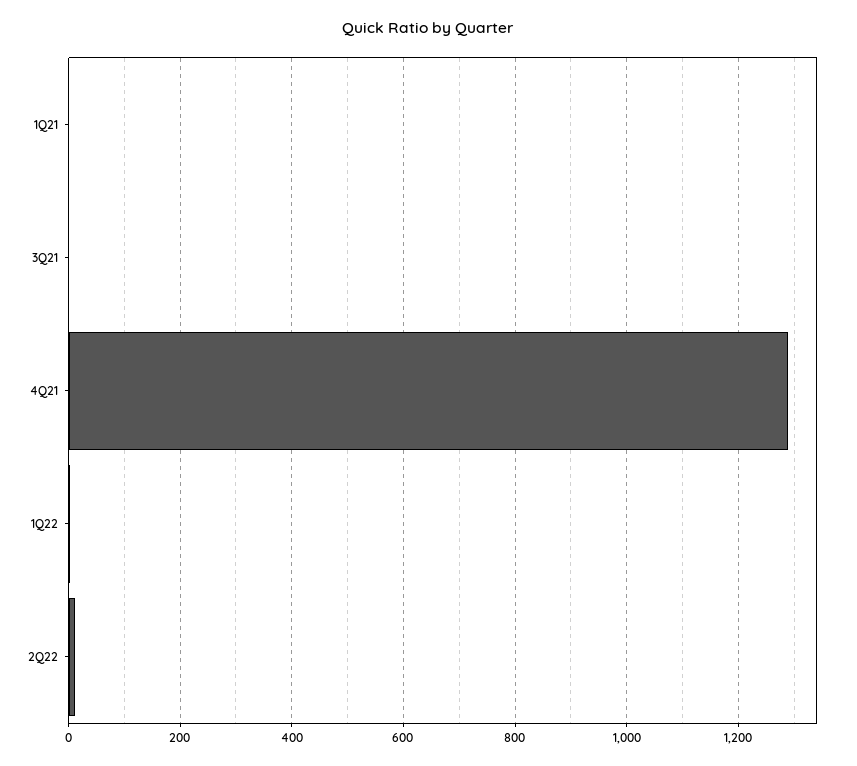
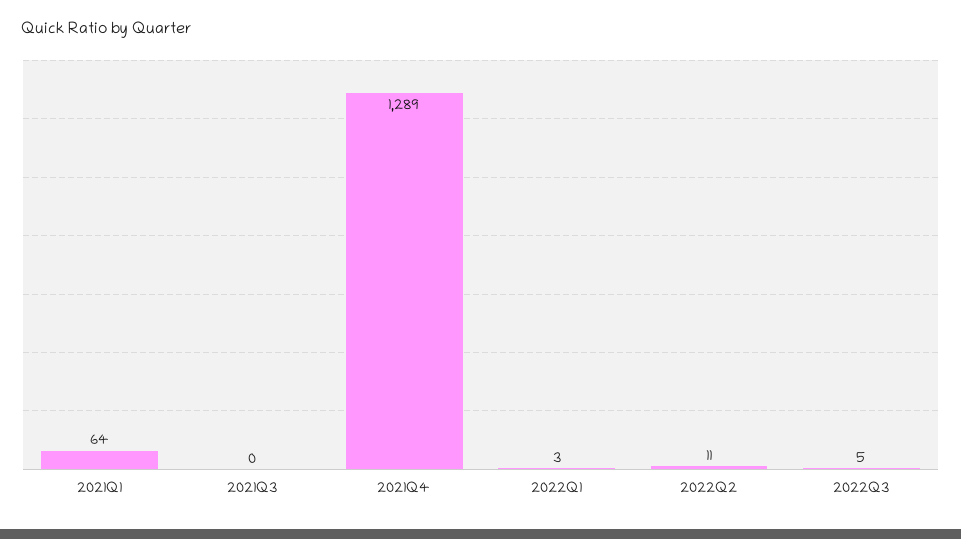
1Q21: 0 -> 64
2022Q3: none -> 5

